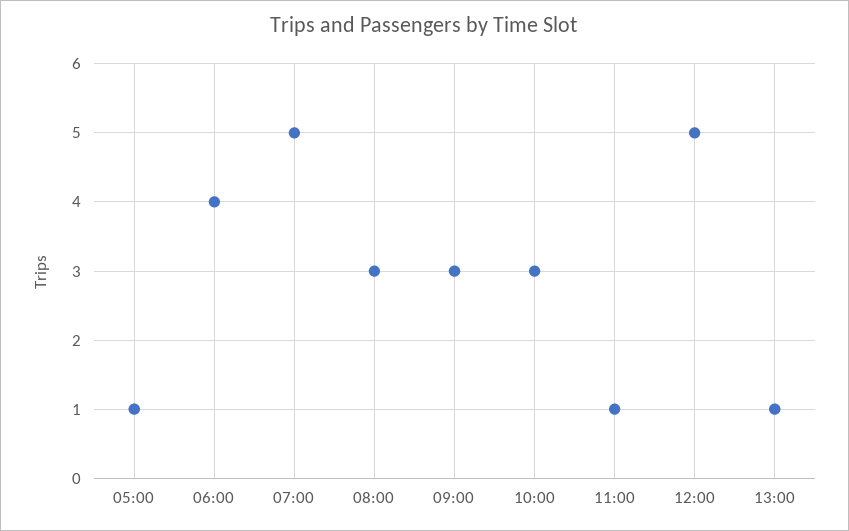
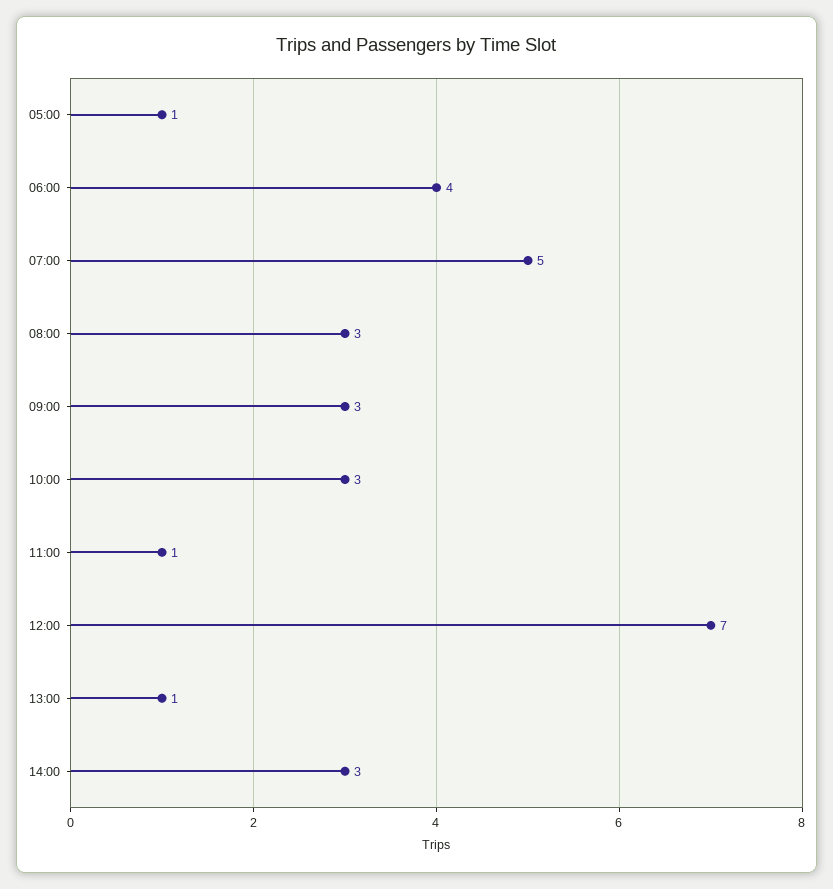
12:00: 5 -> 7
14:00: none -> 3

